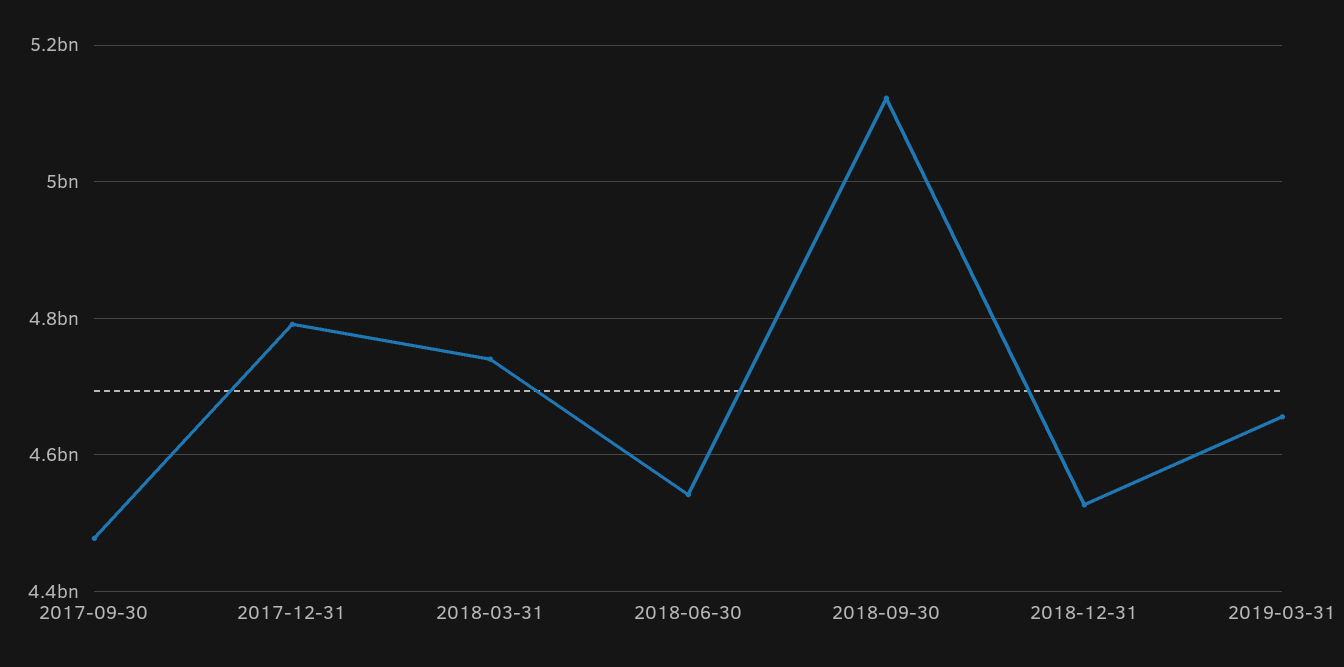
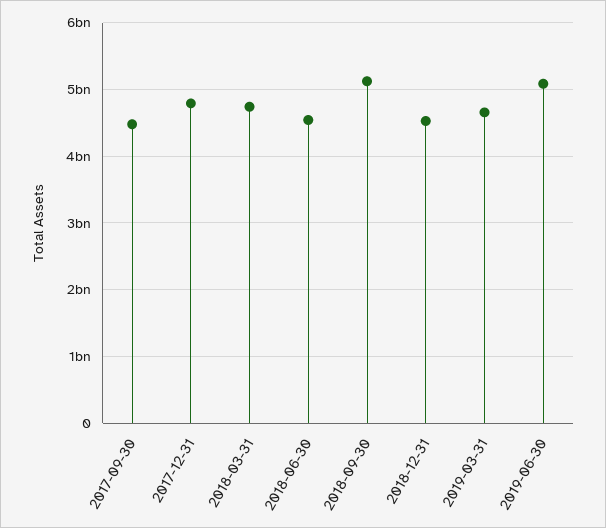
2019-06-30: none -> 5100000000

